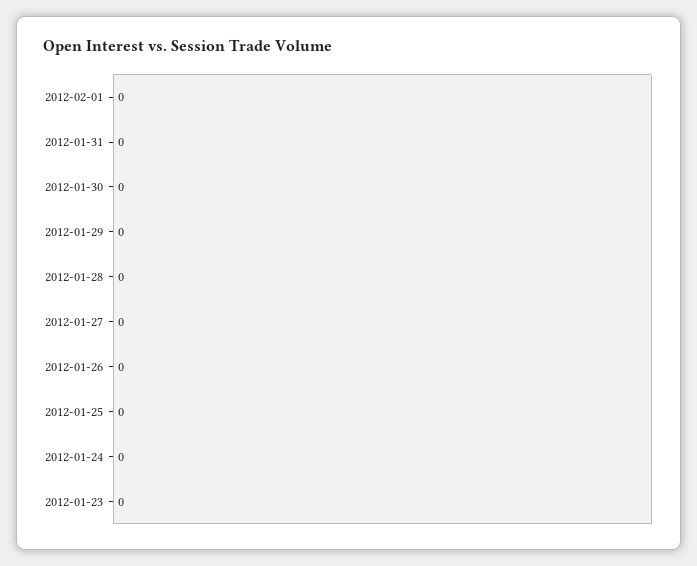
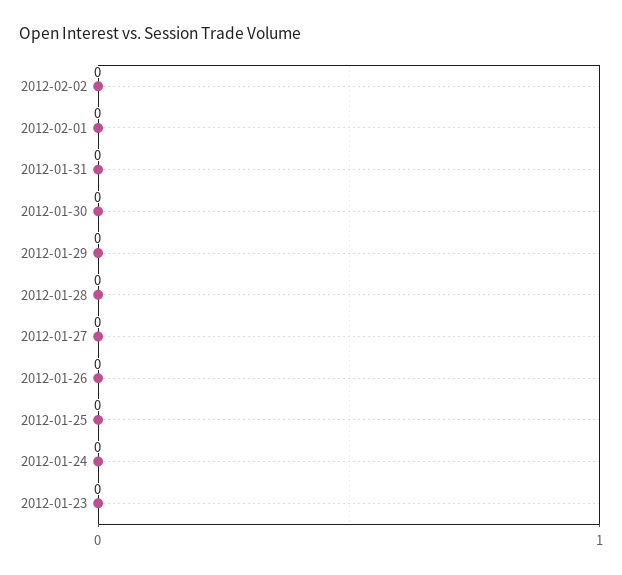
2012-02-02: none -> 0

